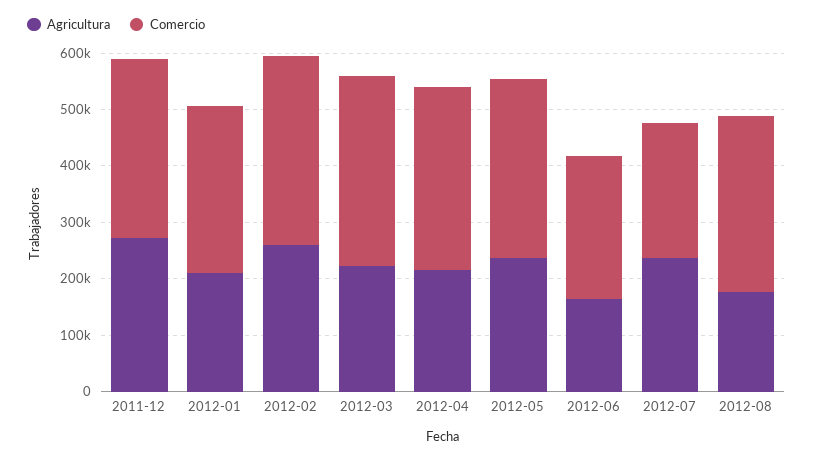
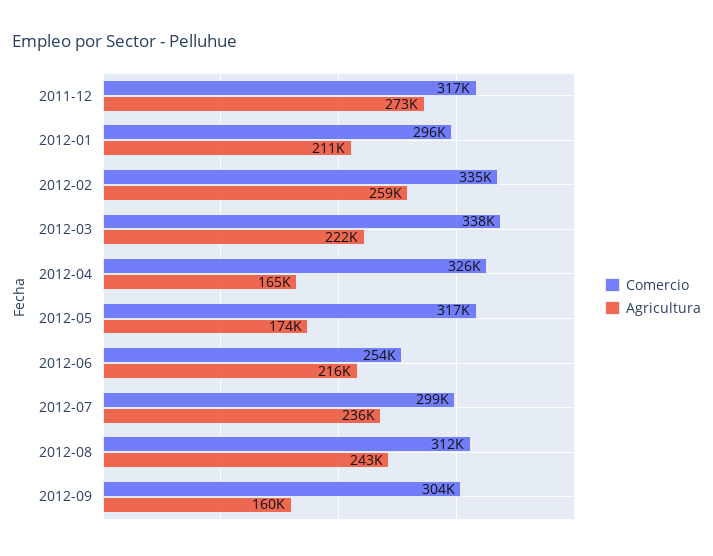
Agricultura, 2012-04: 220000 -> 165000
Agricultura, 2012-05: 240000 -> 174000
Agricultura, 2012-06: 160000 -> 216000
Comercio, 2012-07: 240000 -> 299000
Agricultura, 2012-08: 180000 -> 243000
Comercio, 2012-09: none -> 304000
Agricultura, 2012-09: none -> 160000

